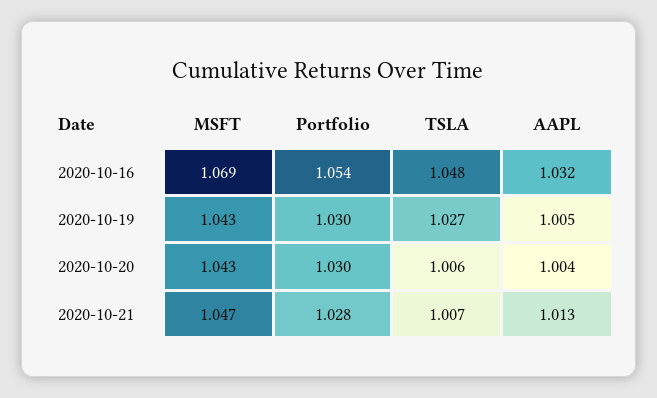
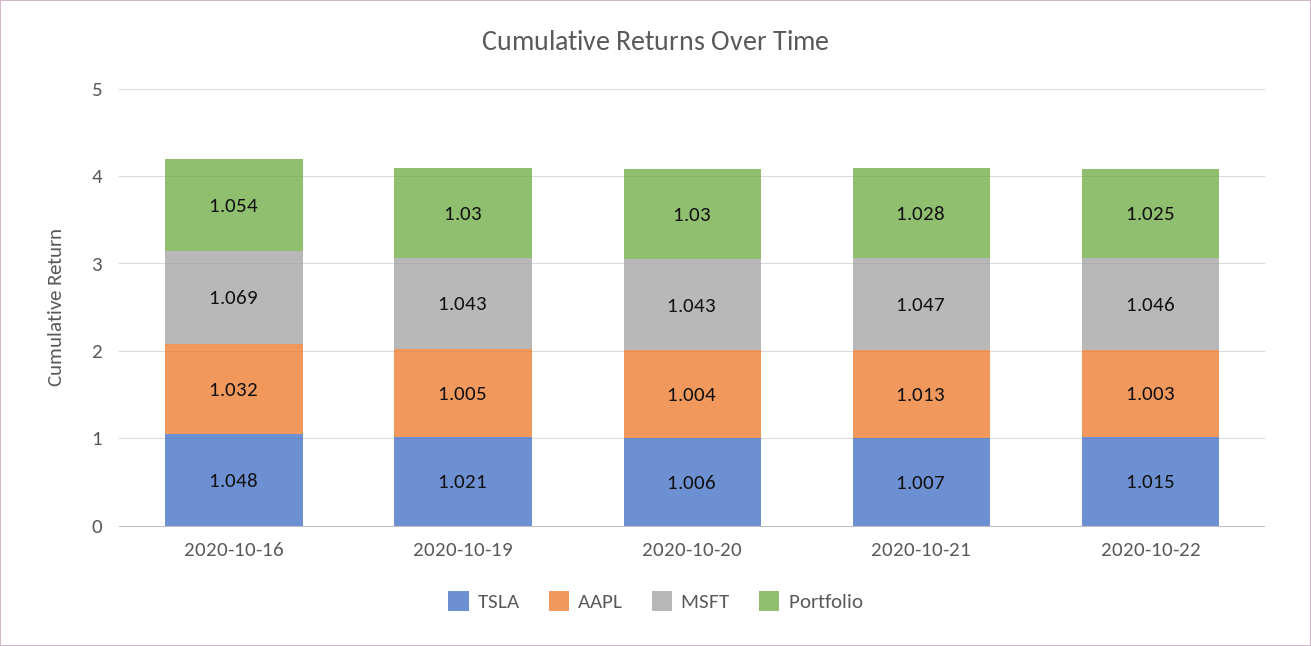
TSLA, 2020-10-19: 1.027 -> 1.021
TSLA, 2020-10-22: none -> 1.015
AAPL, 2020-10-22: none -> 1.003
MSFT, 2020-10-22: none -> 1.046
Portfolio, 2020-10-22: none -> 1.025

